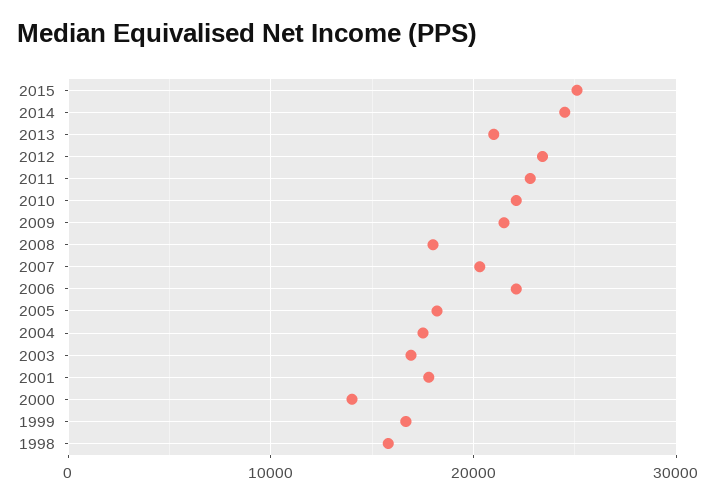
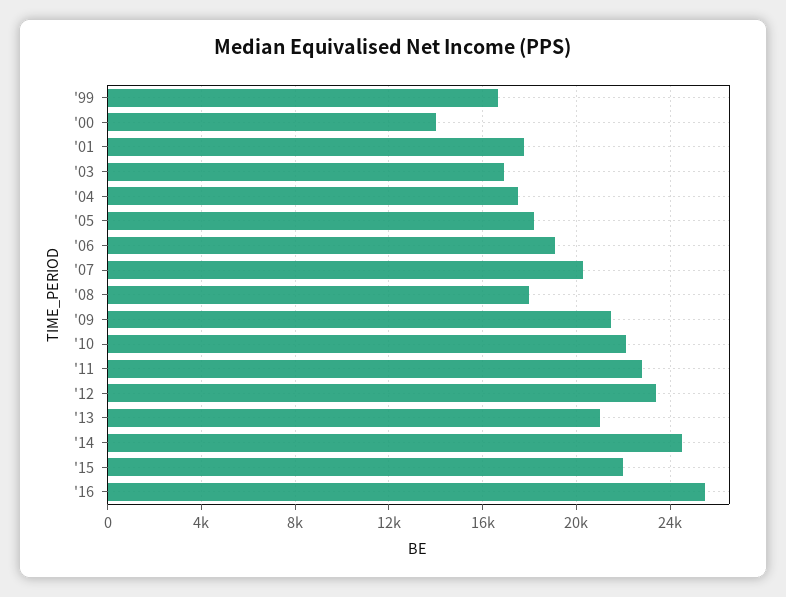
2015: 25000 -> 22000
2006: 22000 -> 19000
1998: 16000 -> none
'16: none -> 25500

